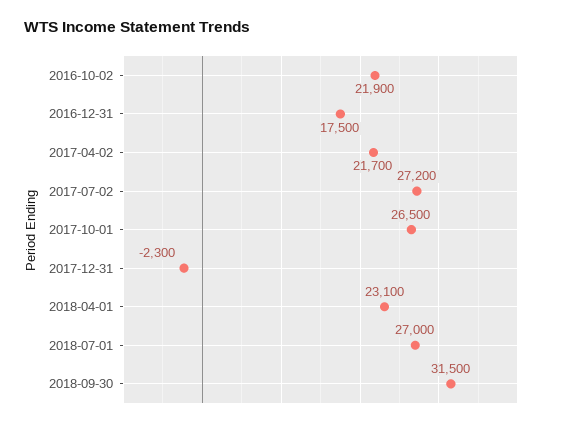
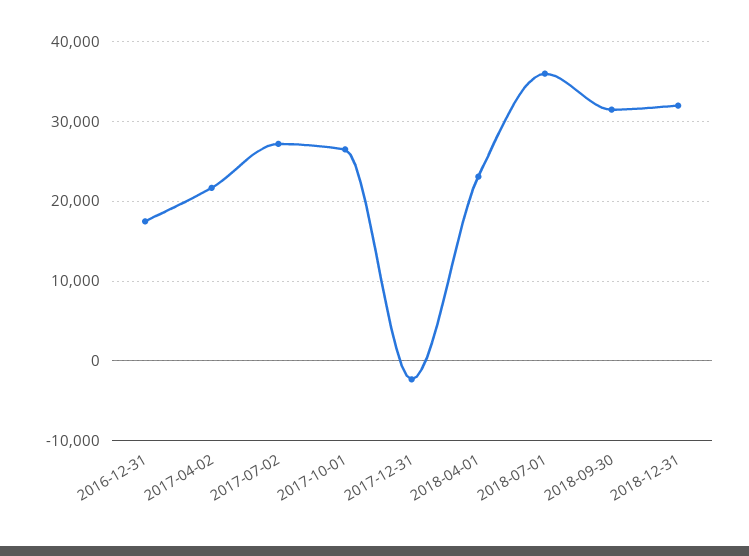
2016-10-02: 21900 -> none
2018-07-01: 27000 -> 36000
2018-12-31: none -> 32000

